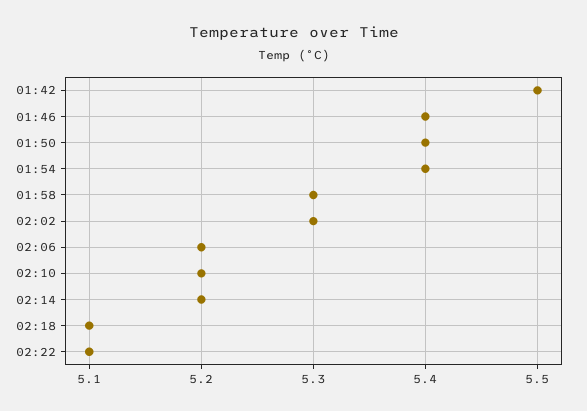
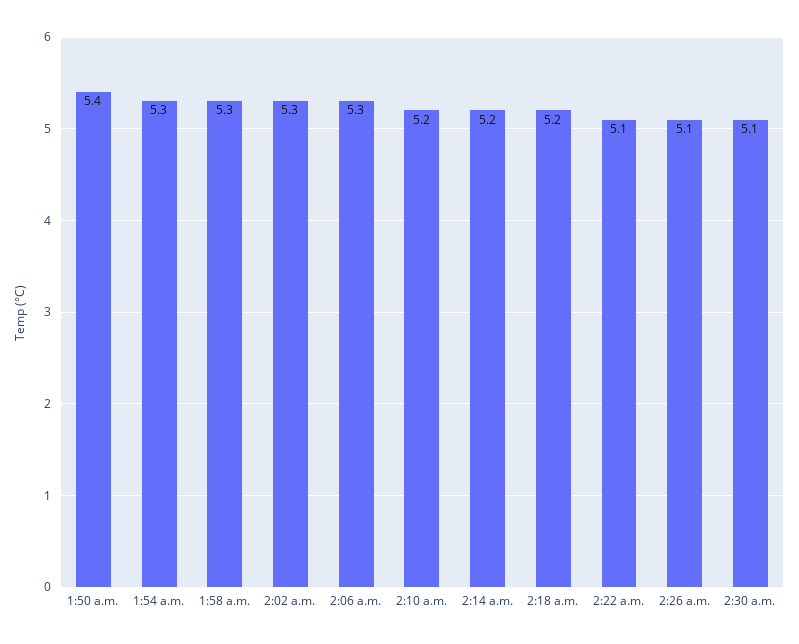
01:42: 5.5 -> none
01:46: 5.4 -> none
01:54: 5.4 -> 5.3
02:06: 5.2 -> 5.3
02:18: 5.1 -> 5.2
2:26 a.m.: none -> 5.1
2:30 a.m.: none -> 5.1

